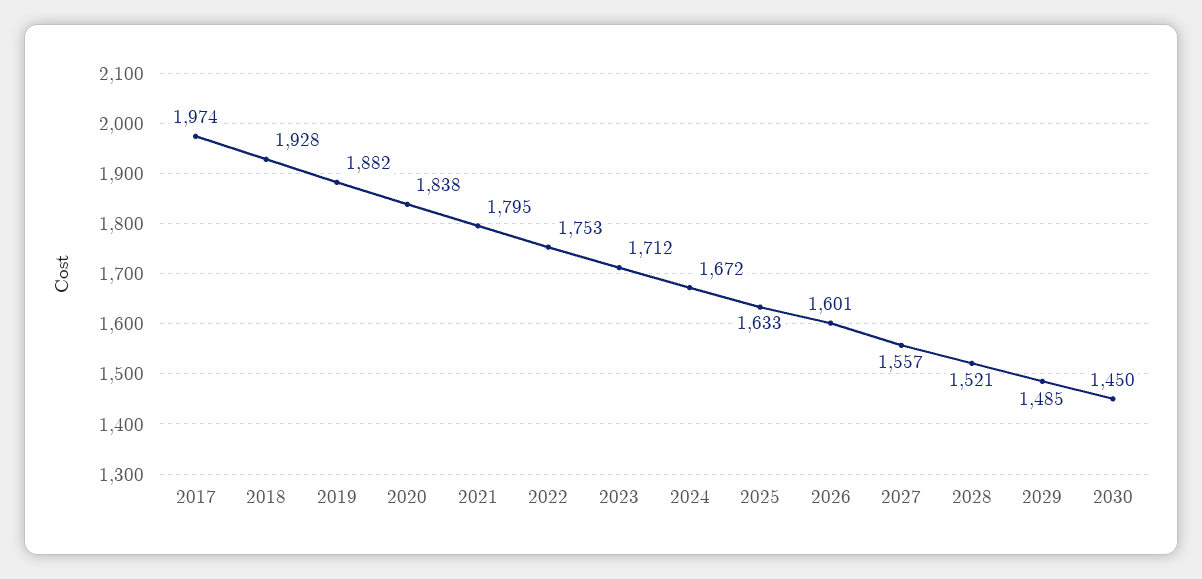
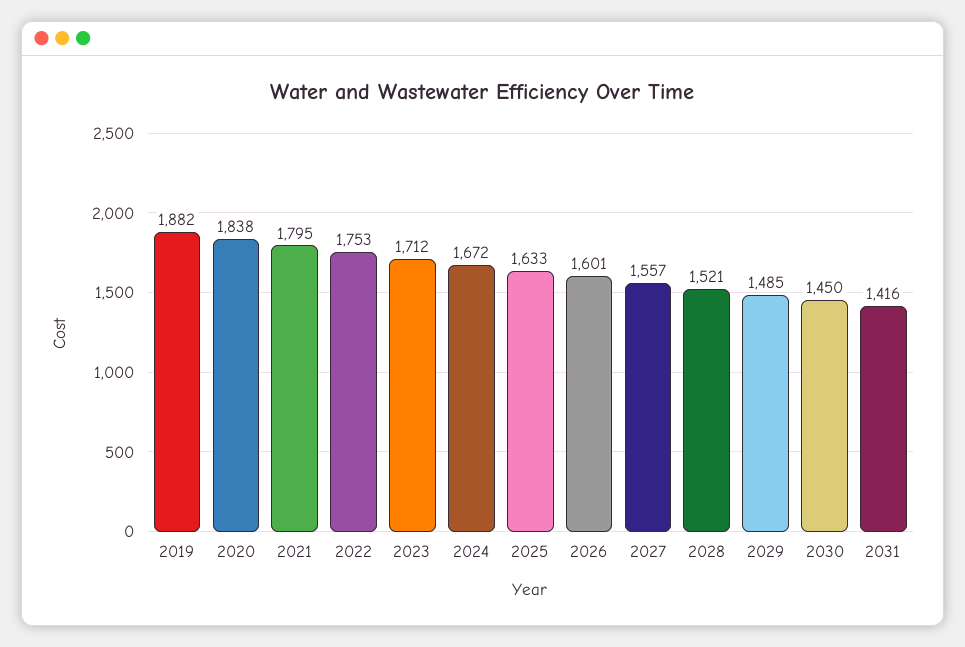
2017: 1974 -> none
2018: 1928 -> none
2031: none -> 1416

